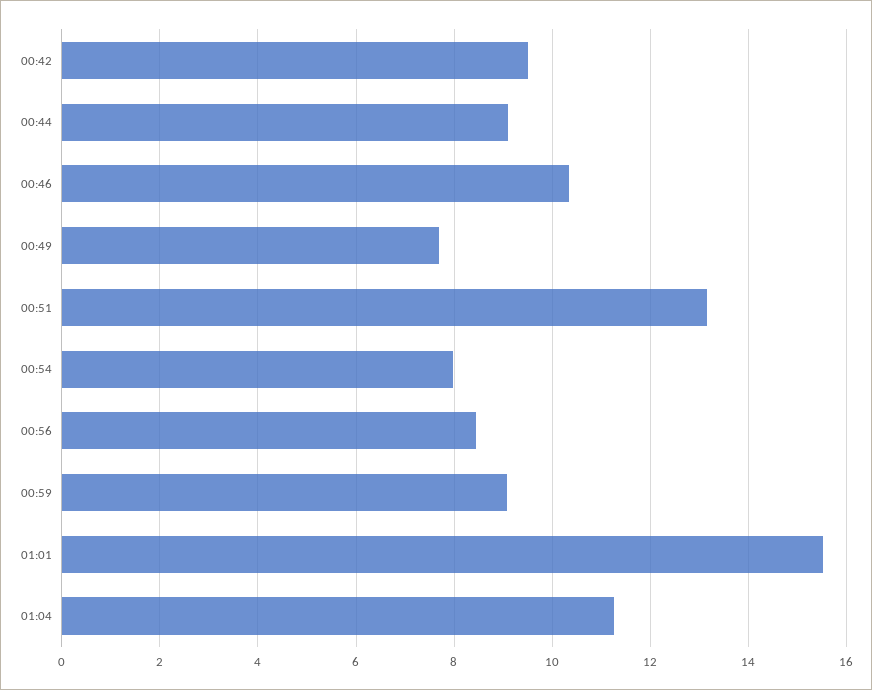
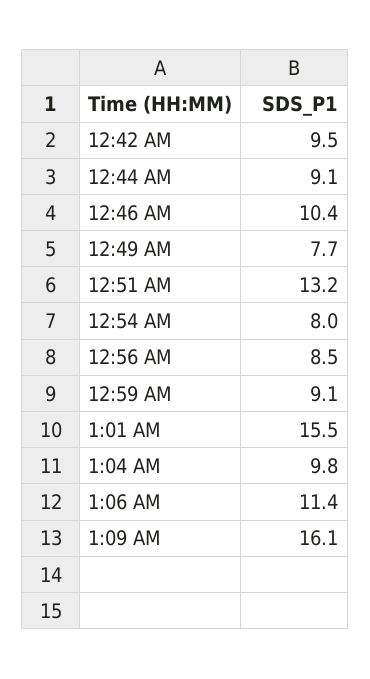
01:04: 11.2 -> 9.8
1:06 AM: none -> 11.4
1:09 AM: none -> 16.1

